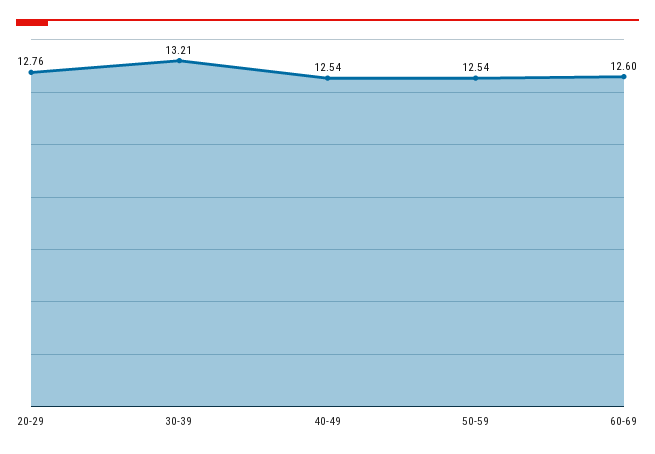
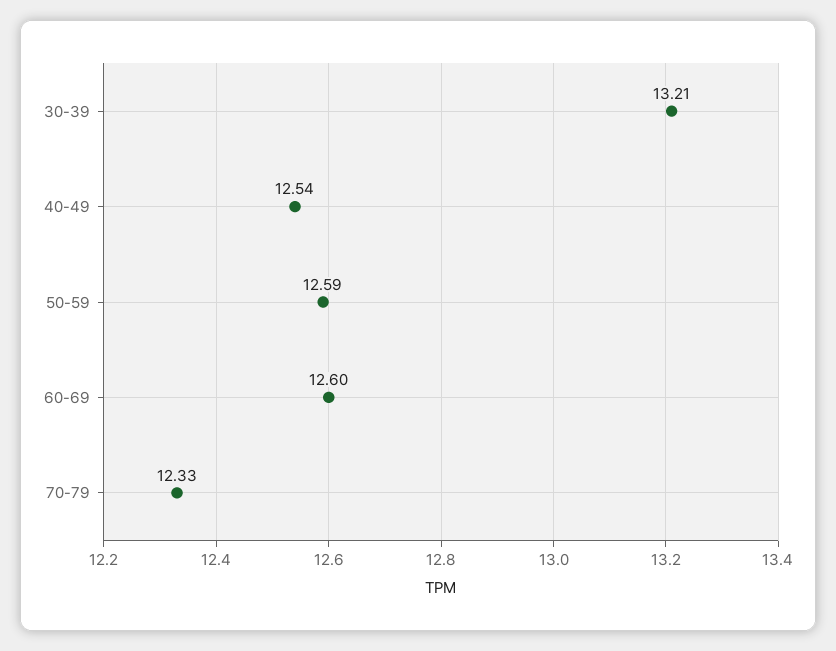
20-29: 12.76 -> none
50-59: 12.54 -> 12.59
70-79: none -> 12.33

